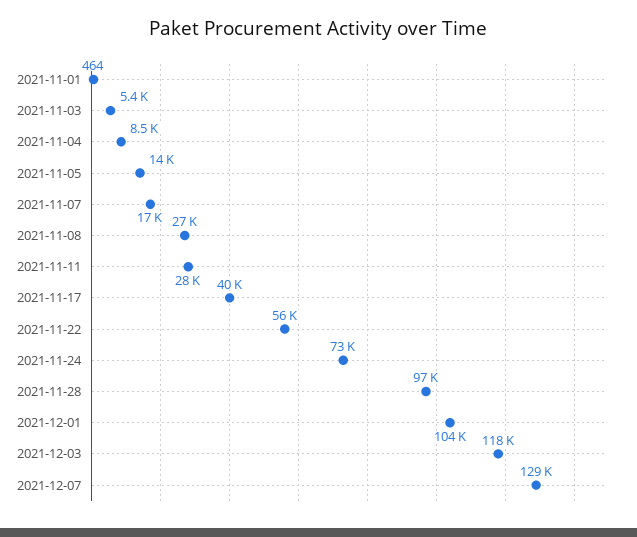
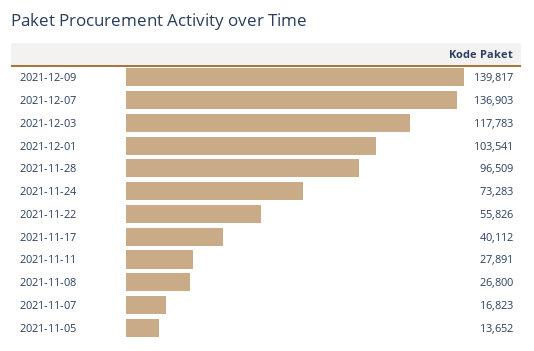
2021-11-01: 464 -> none
2021-11-03: 5400 -> none
2021-11-04: 8500 -> none
2021-12-07: 129000 -> 136903
2021-12-09: none -> 139817

